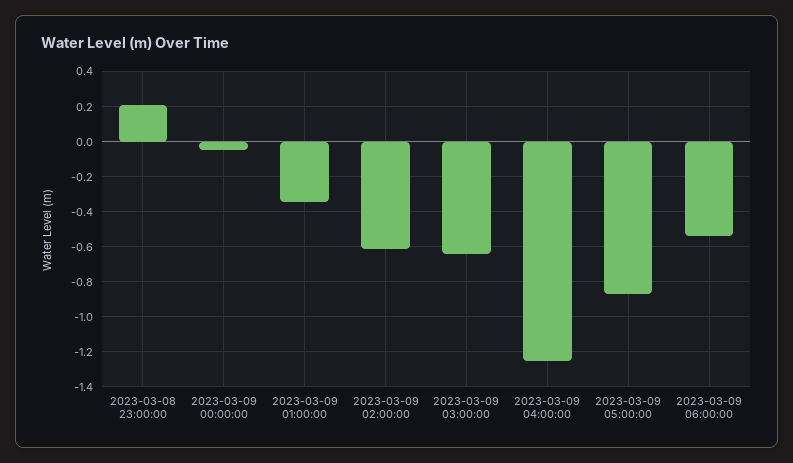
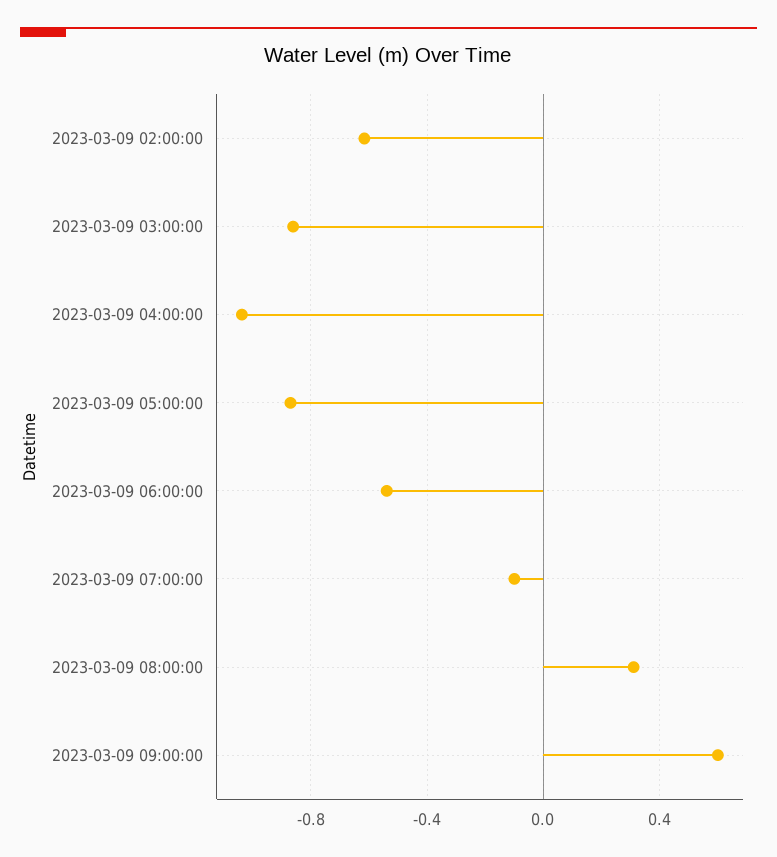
2023-03-08 23:00:00: 0.2 -> none
2023-03-09 00:00:00: -0.05 -> none
2023-03-09 01:00:00: -0.35 -> none
2023-03-09 03:00:00: -0.65 -> -0.85
2023-03-09 04:00:00: -1.25 -> -1.05
2023-03-09 07:00:00: none -> -0.1
2023-03-09 08:00:00: none -> 0.3
2023-03-09 09:00:00: none -> 0.6

